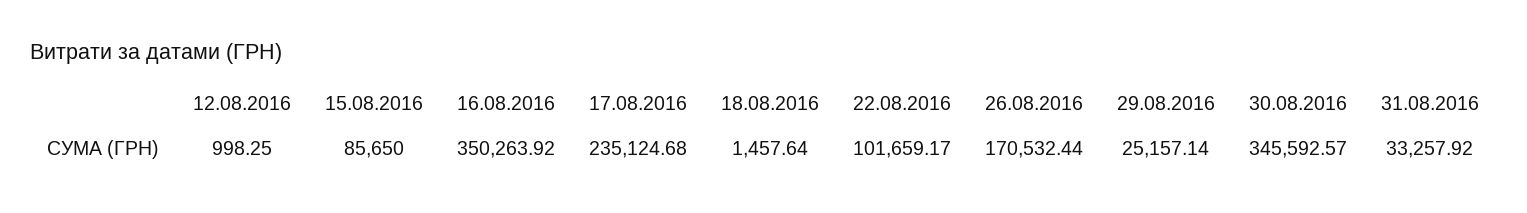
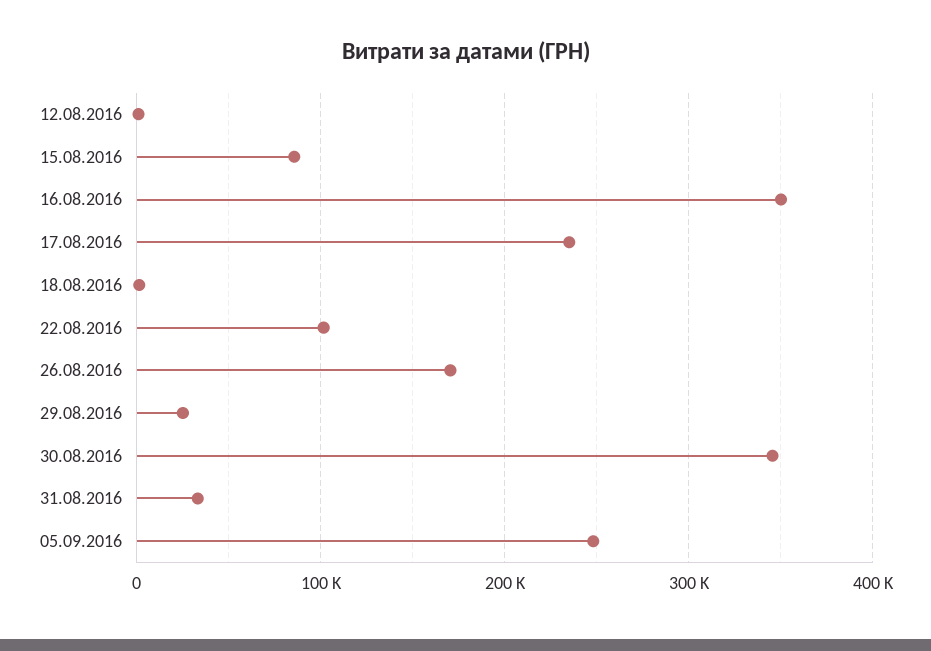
05.09.2016: none -> 250000

